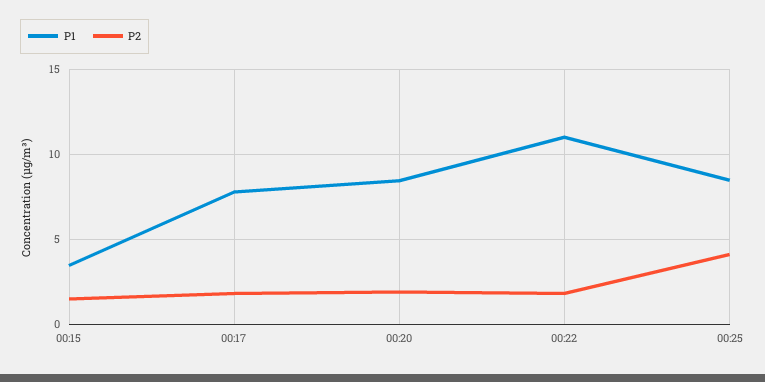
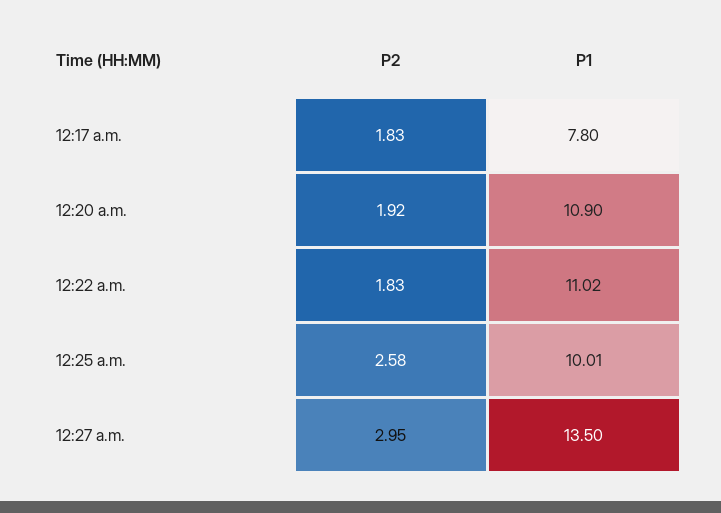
P1, 00:15: 3.5 -> none
P2, 00:15: 1.5 -> none
P1, 00:20: 8.5 -> 10.9
P1, 00:25: 8.5 -> 10.01
P2, 00:25: 4 -> 2.58
P2, 12:27 a.m.: none -> 2.95
P1, 12:27 a.m.: none -> 13.5

